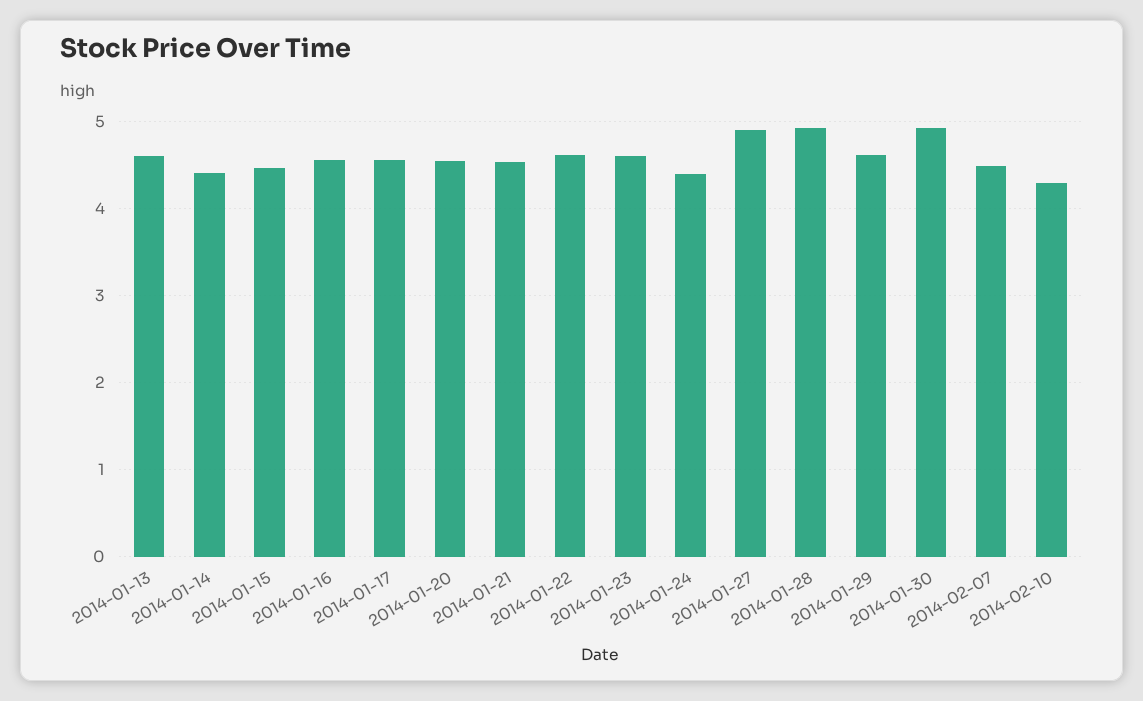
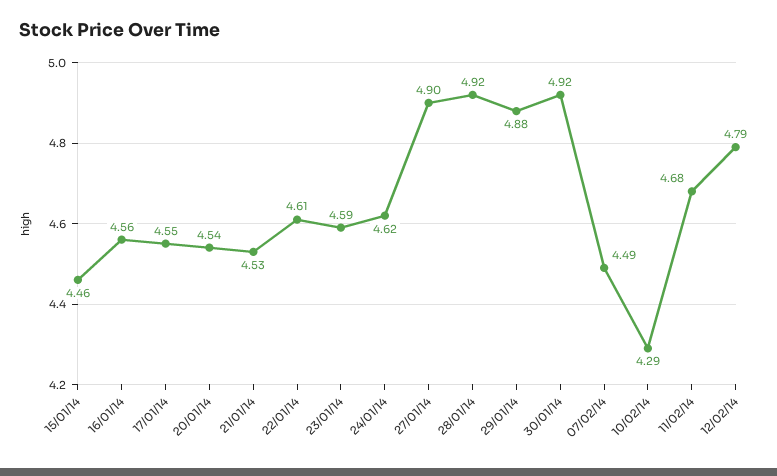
2014-01-13: 4.6 -> none
2014-01-14: 4.4 -> none
2014-01-24: 4.4 -> 4.62
2014-01-29: 4.6 -> 4.88
11/02/14: none -> 4.68
12/02/14: none -> 4.79

